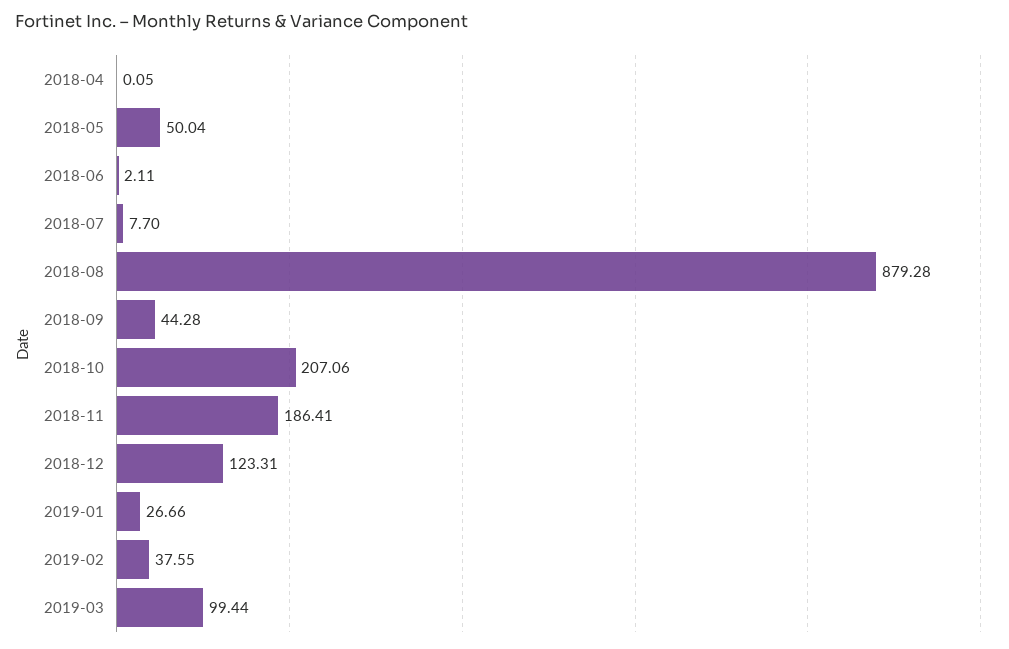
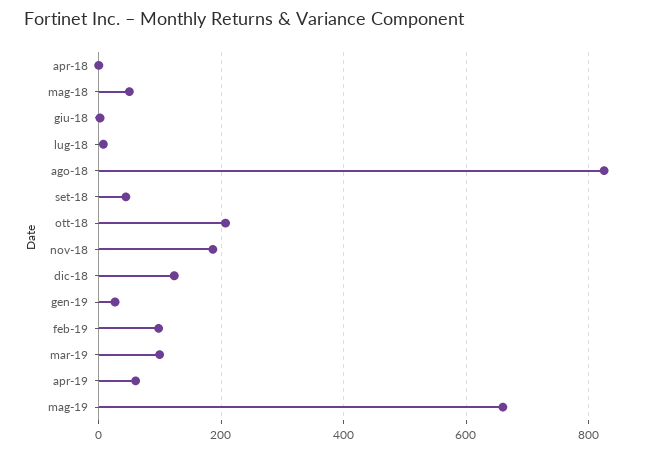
2018-08: 879.28 -> 820
2019-02: 37.55 -> 100
apr-19: none -> 60
mag-19: none -> 660

